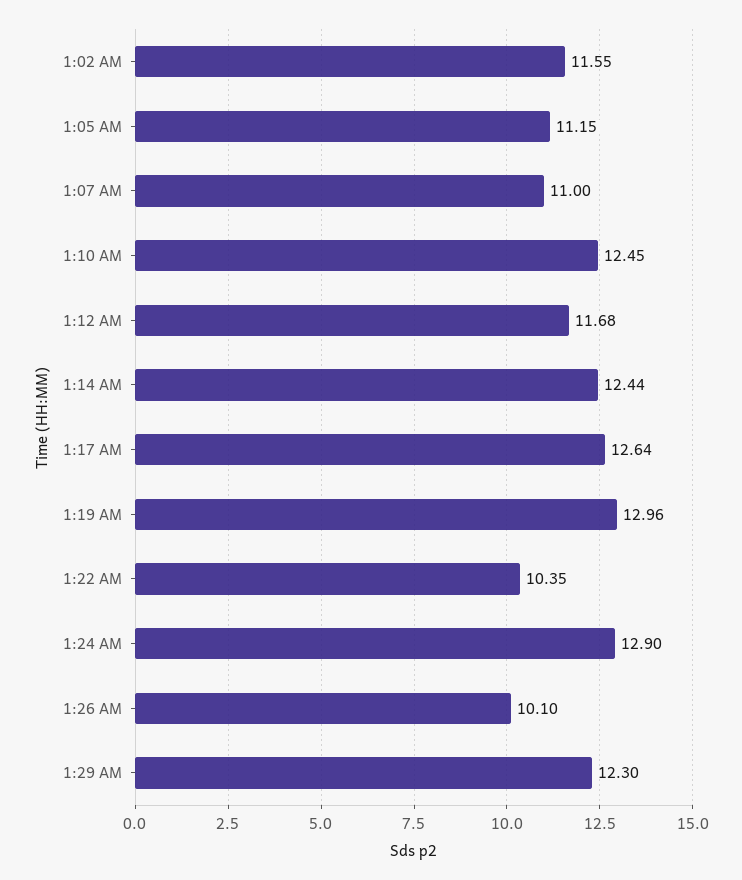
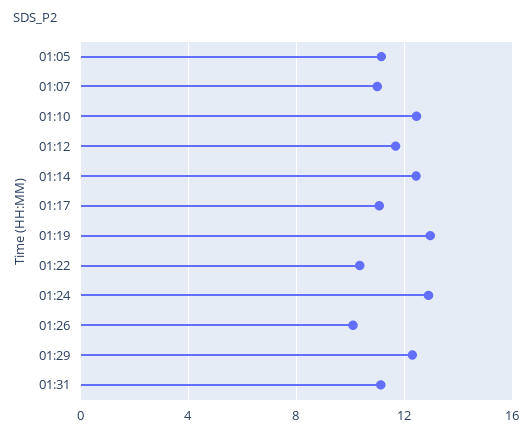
1:02 AM: 11.55 -> none
1:17 AM: 12.64 -> 11
01:31: none -> 11

